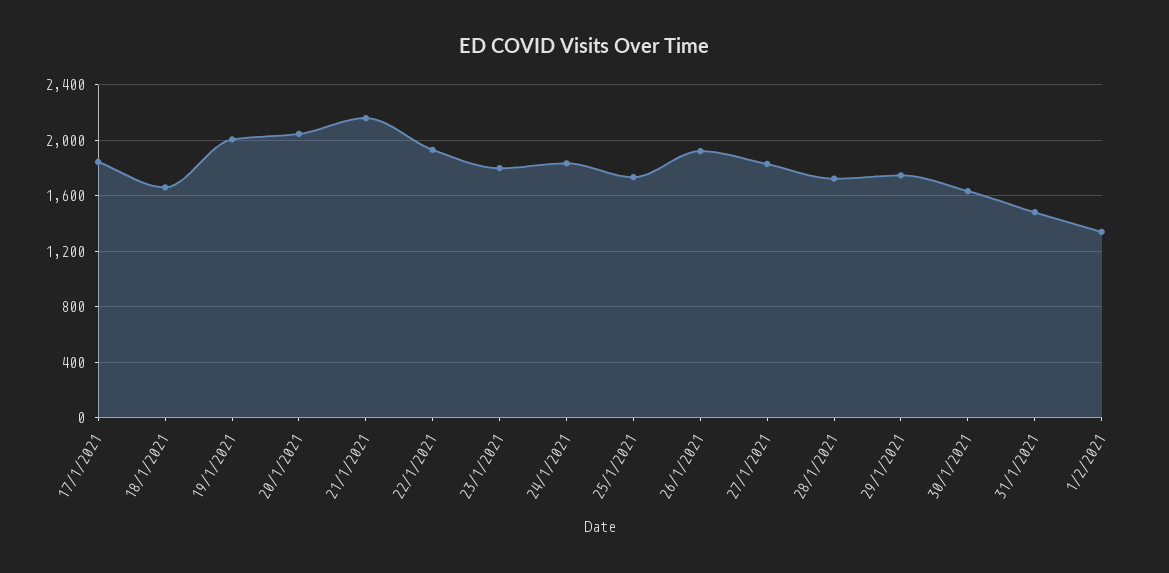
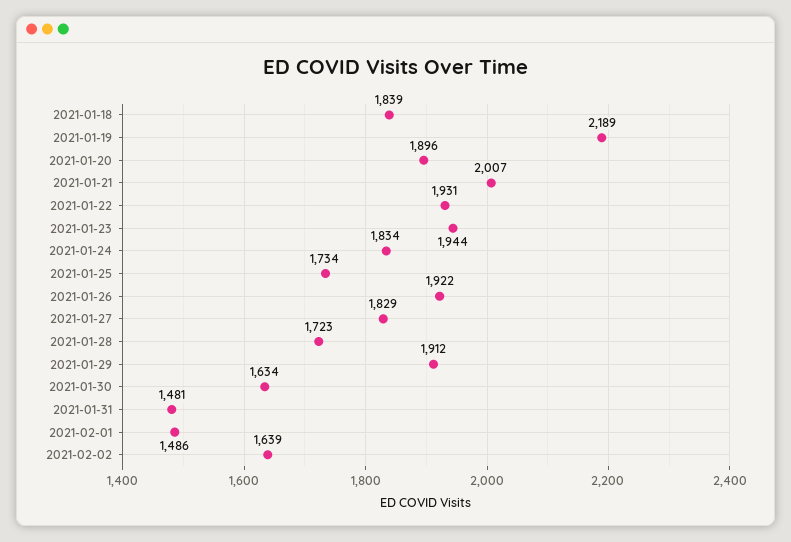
17/1/2021: 1850 -> none
18/1/2021: 1650 -> 1839
19/1/2021: 2000 -> 2189
20/1/2021: 2050 -> 1896
21/1/2021: 2150 -> 2007
23/1/2021: 1800 -> 1944
29/1/2021: 1750 -> 1912
1/2/2021: 1350 -> 1486
2021-02-02: none -> 1639

